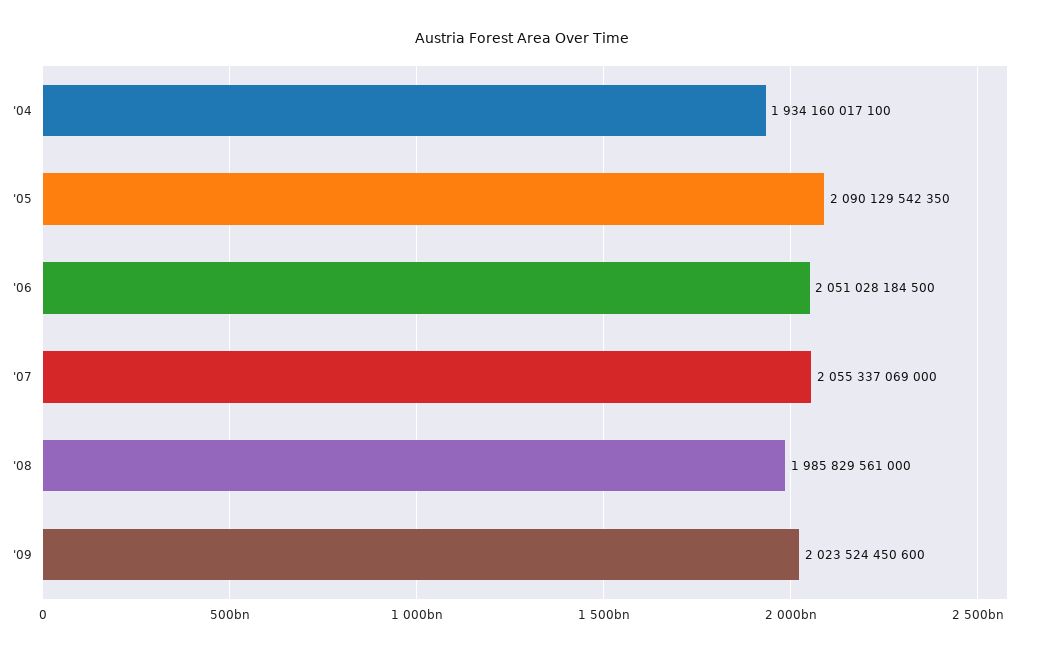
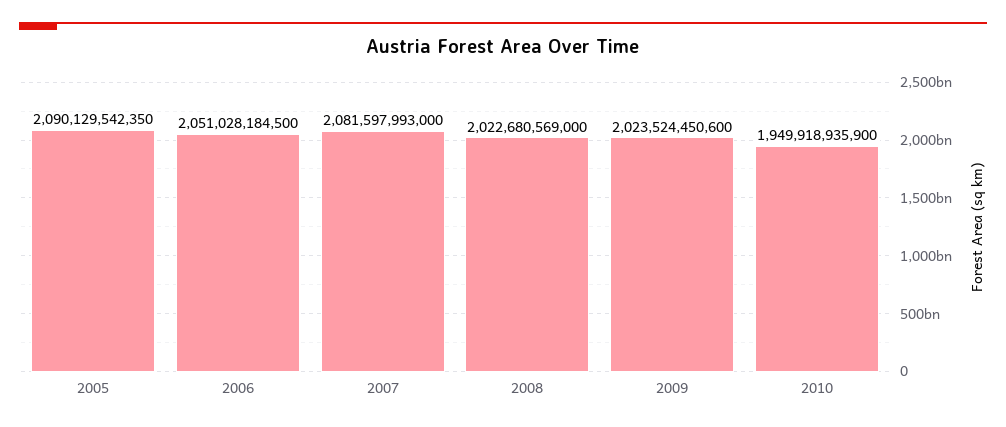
'04: 1934160017100 -> none
'07: 2055337069000 -> 2081597993000
'08: 1985829561000 -> 2022680569000
2010: none -> 1949918935900

